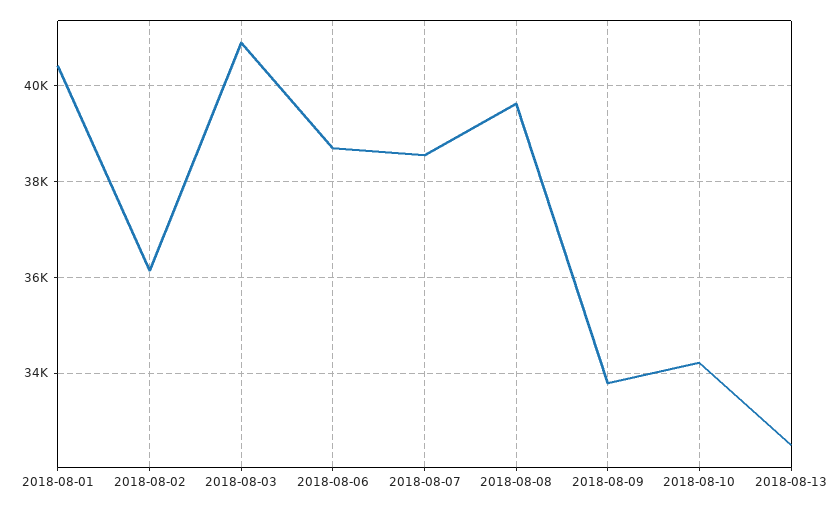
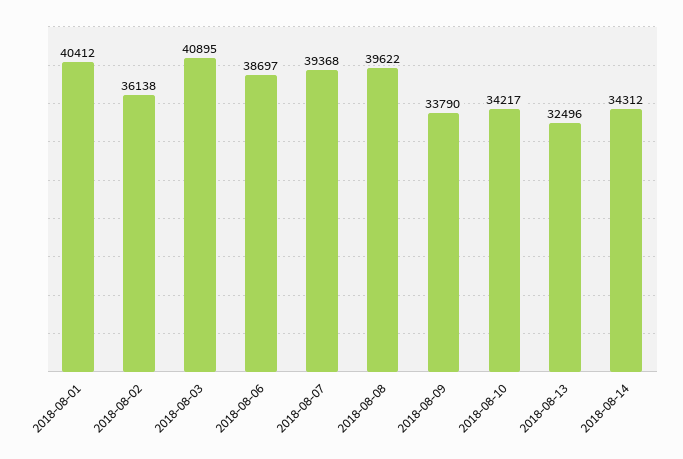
2018-08-07: 38600 -> 39368
2018-08-14: none -> 34312

